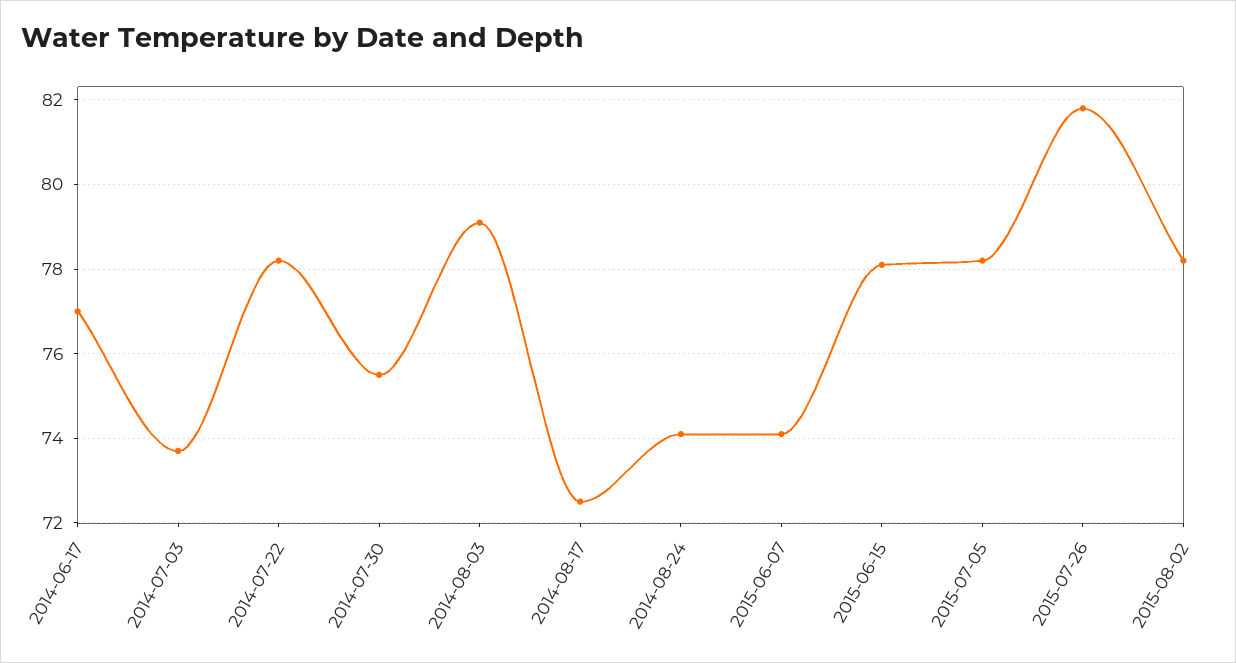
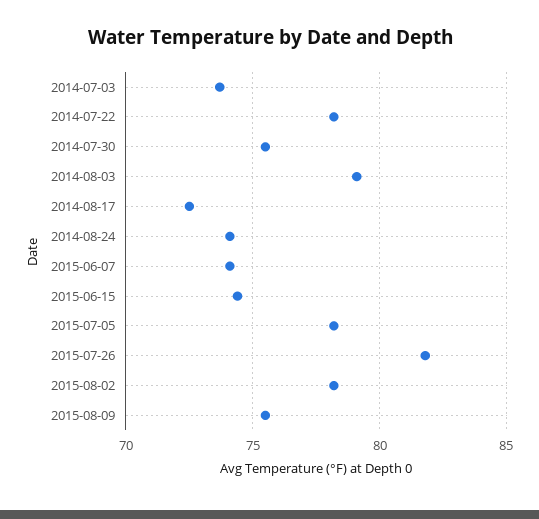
2014-06-17: 77 -> none
2015-06-15: 78 -> 74.5
2015-08-09: none -> 75.5

